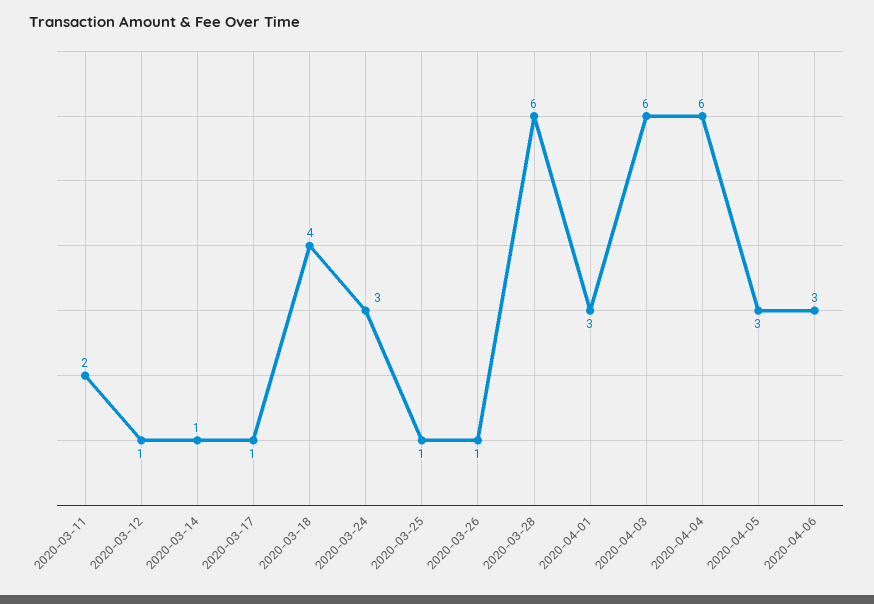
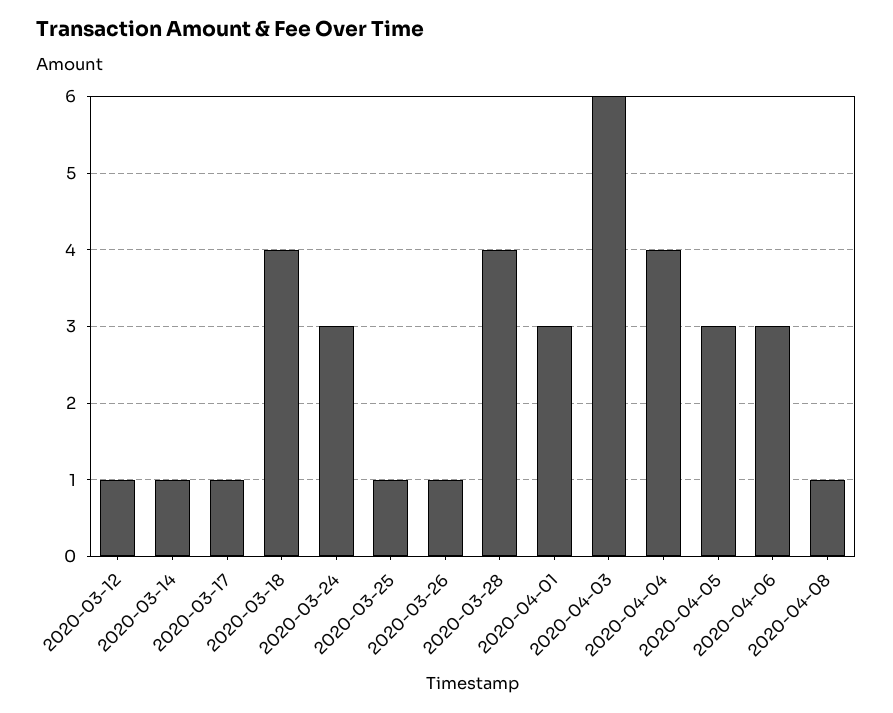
2020-03-11: 2 -> none
2020-03-28: 6 -> 4
2020-04-04: 6 -> 4
2020-04-08: none -> 1

